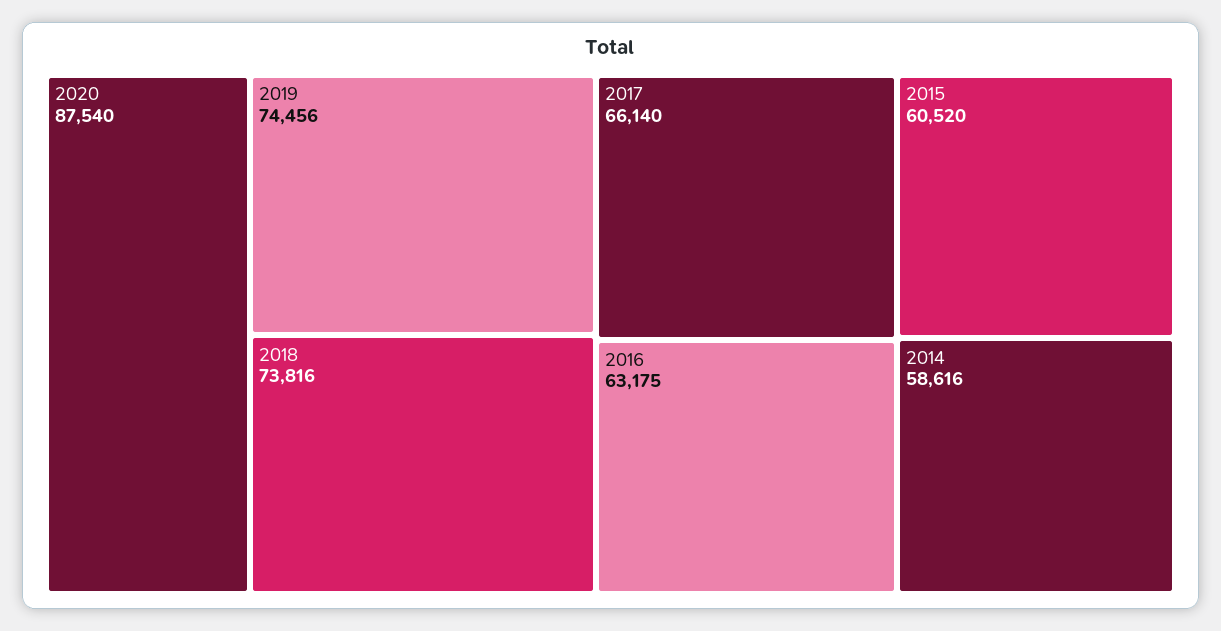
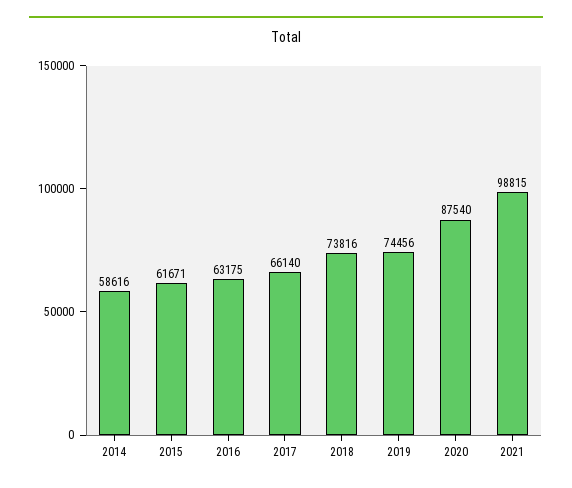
2015: 60520 -> 61671
2021: none -> 98815

